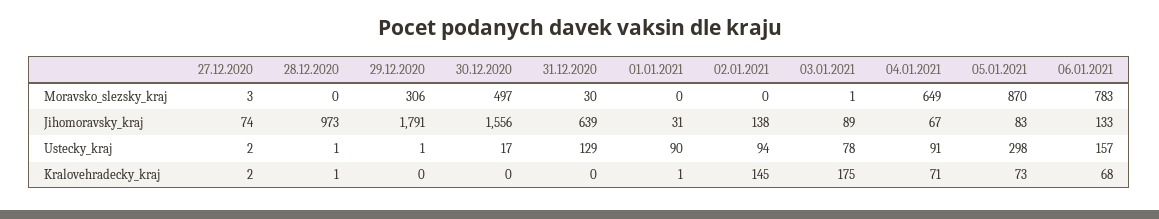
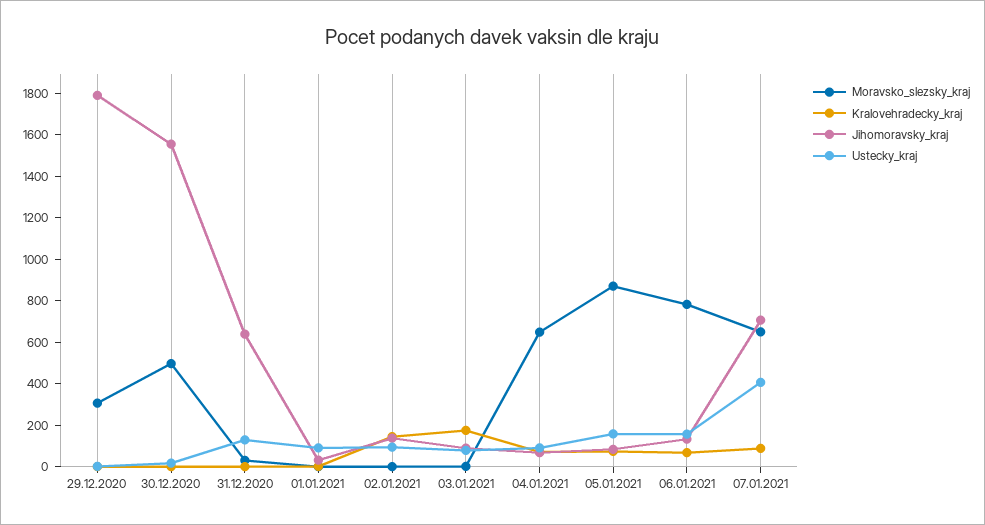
Moravsko_slezsky_kraj, 27.12.2020: 3 -> none
Moravsko_slezsky_kraj, 28.12.2020: 0 -> none
Jihomoravsky_kraj, 27.12.2020: 74 -> none
Jihomoravsky_kraj, 28.12.2020: 973 -> none
Ustecky_kraj, 27.12.2020: 2 -> none
Ustecky_kraj, 28.12.2020: 1 -> none
Ustecky_kraj, 05.01.2021: 298 -> 150
Kralovehradecky_kraj, 27.12.2020: 2 -> none
Kralovehradecky_kraj, 28.12.2020: 1 -> none
Moravsko_slezsky_kraj, 07.01.2021: none -> 650
Kralovehradecky_kraj, 07.01.2021: none -> 100
Jihomoravsky_kraj, 07.01.2021: none -> 700
Ustecky_kraj, 07.01.2021: none -> 400

